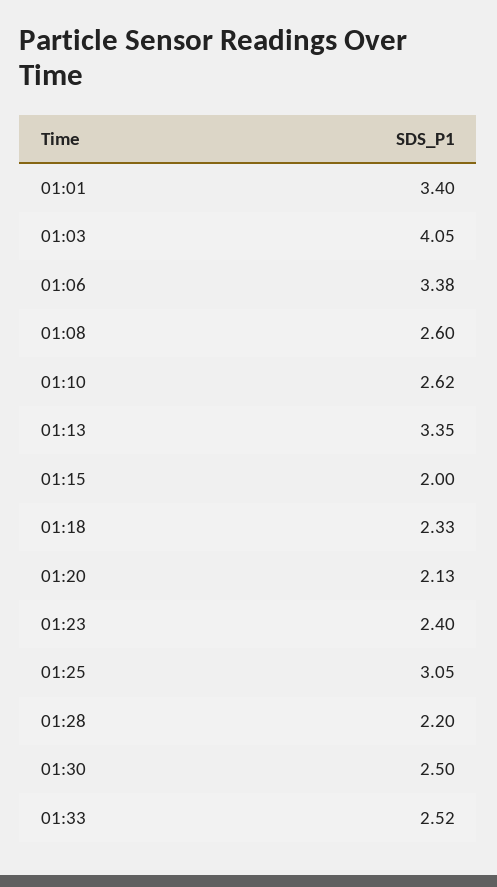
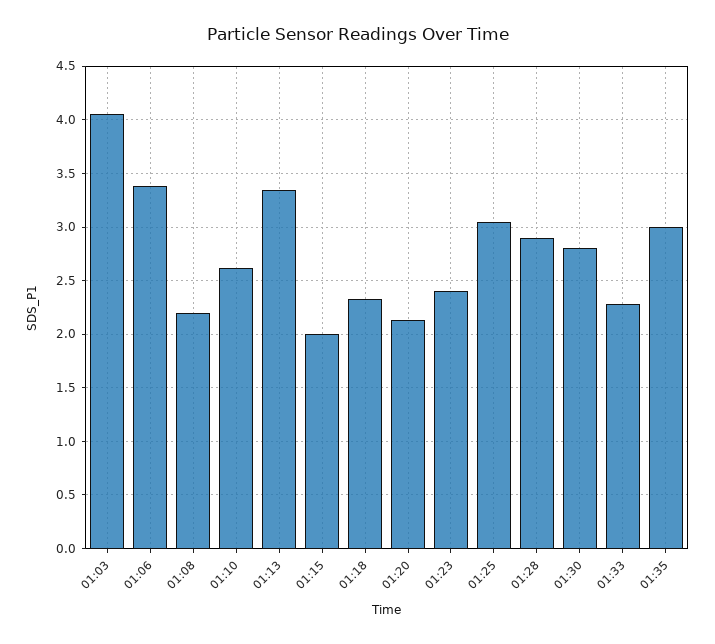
01:01: 3.4 -> none
01:08: 2.6 -> 2.2
01:28: 2.2 -> 2.9
01:30: 2.5 -> 2.8
01:33: 2.52 -> 2.3
01:35: none -> 3

